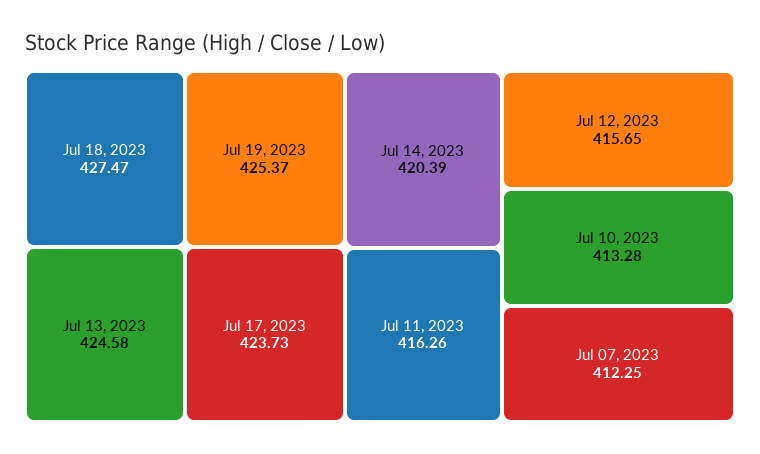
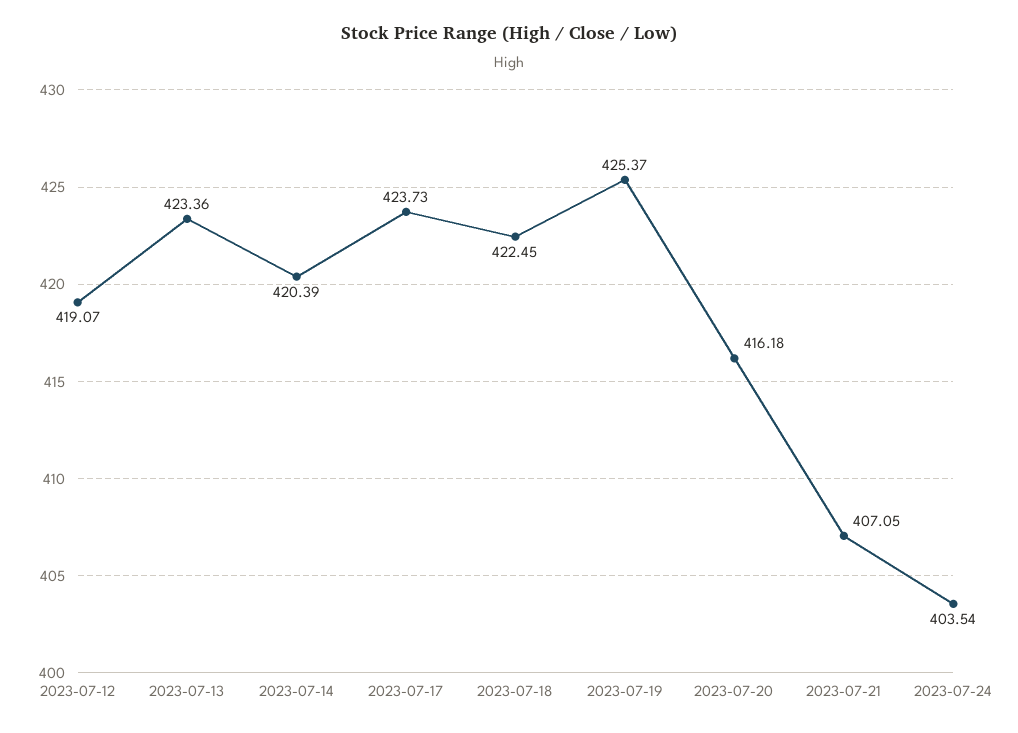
Jul 18, 2023: 427.47 -> 422.45
Jul 13, 2023: 424.58 -> 423.36
Jul 11, 2023: 416.26 -> none
Jul 12, 2023: 415.65 -> 419.07
Jul 10, 2023: 413.28 -> none
Jul 07, 2023: 412.25 -> none
2023-07-20: none -> 416.18
2023-07-21: none -> 407.05
2023-07-24: none -> 403.54

